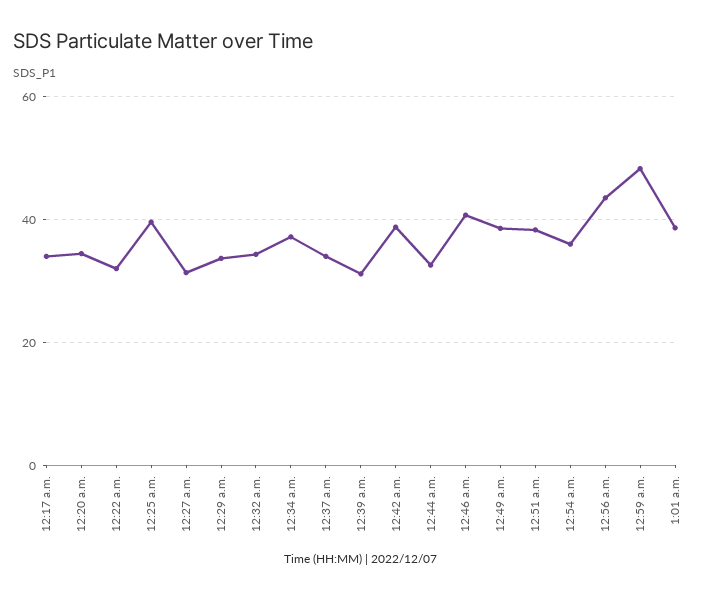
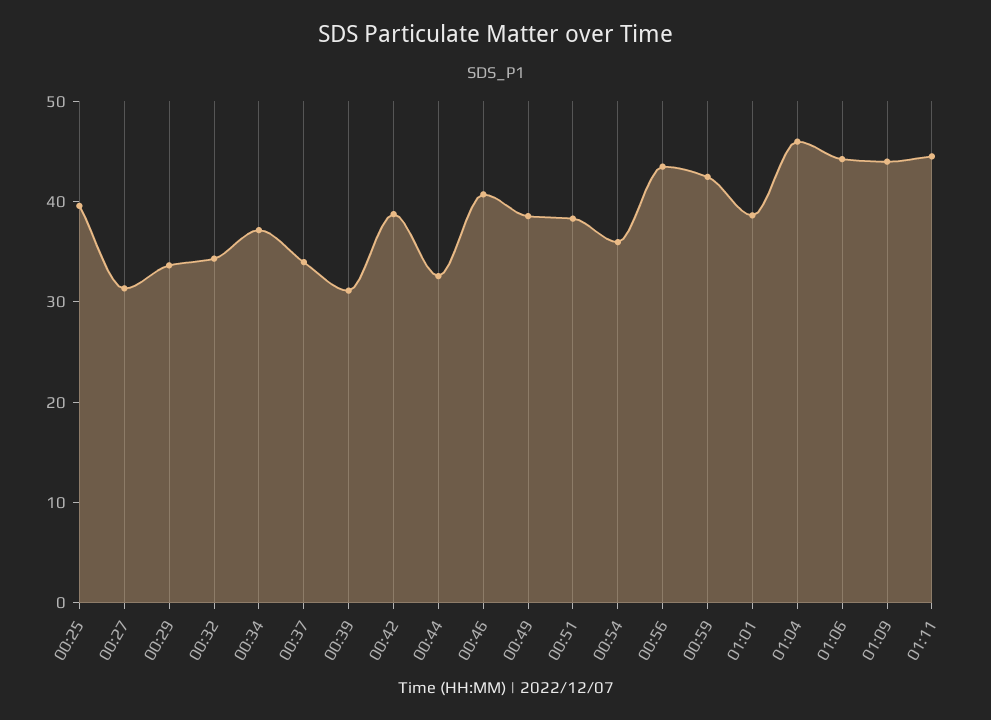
12:17 a.m.: 34 -> none
12:20 a.m.: 34 -> none
12:22 a.m.: 32 -> none
12:59 a.m.: 48 -> 42
01:04: none -> 46
01:06: none -> 44
01:09: none -> 44
01:11: none -> 44

